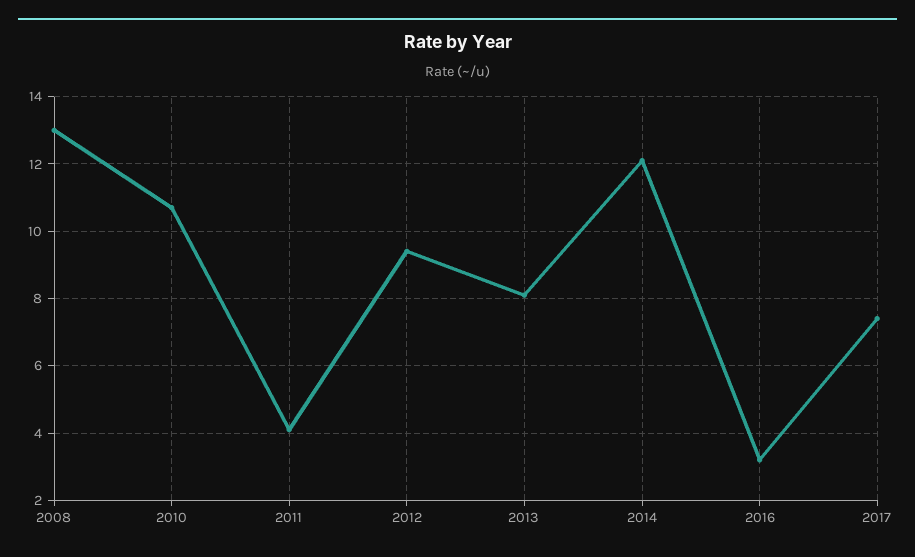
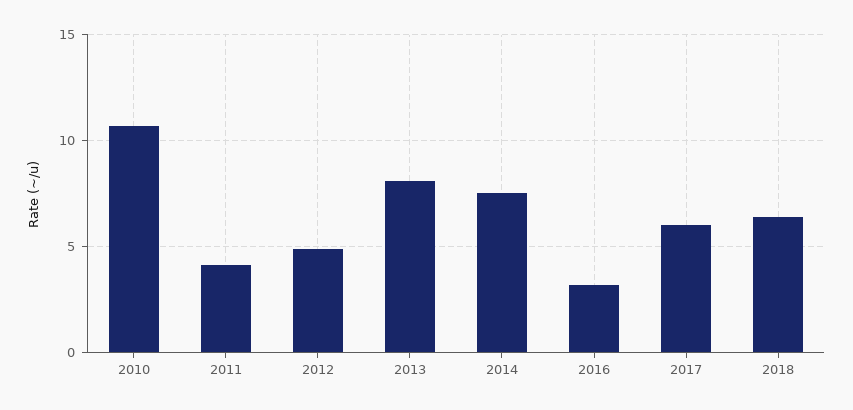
2008: 13 -> none
2012: 9.5 -> 5
2014: 12 -> 7.5
2017: 7.5 -> 6
2018: none -> 6.5

